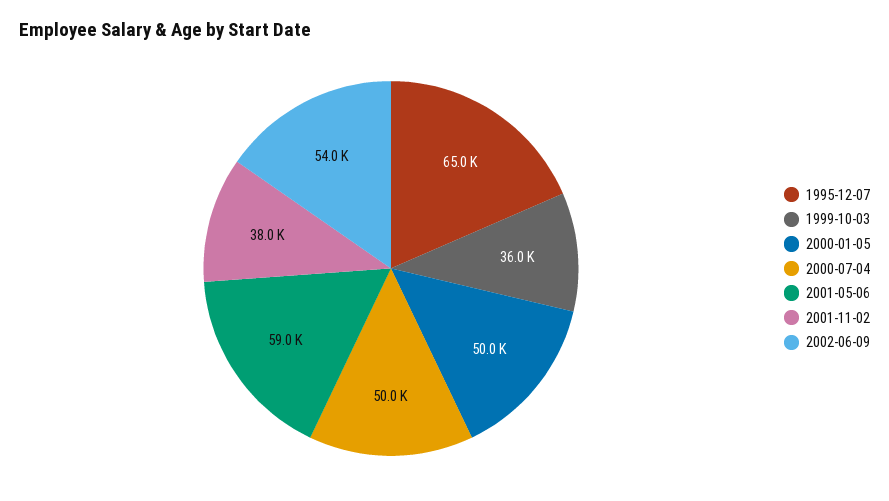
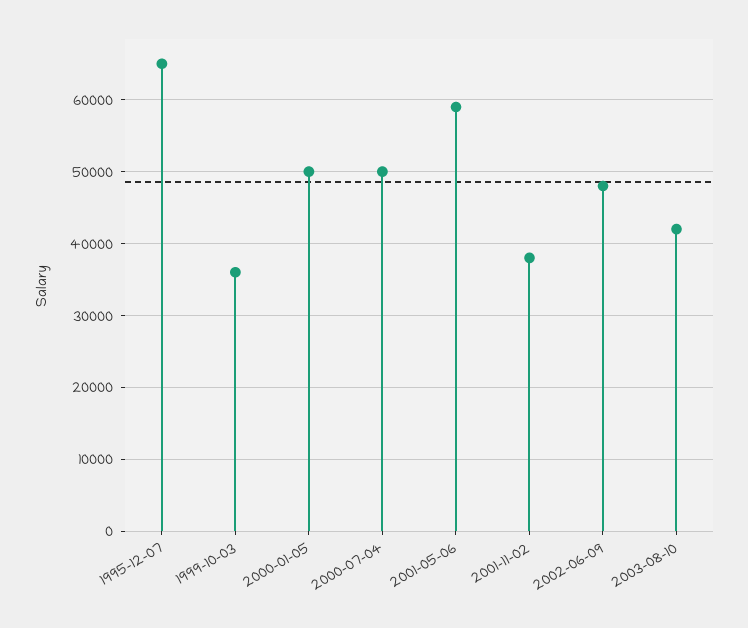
2002-06-09: 54000 -> 48000
2003-08-10: none -> 42000

